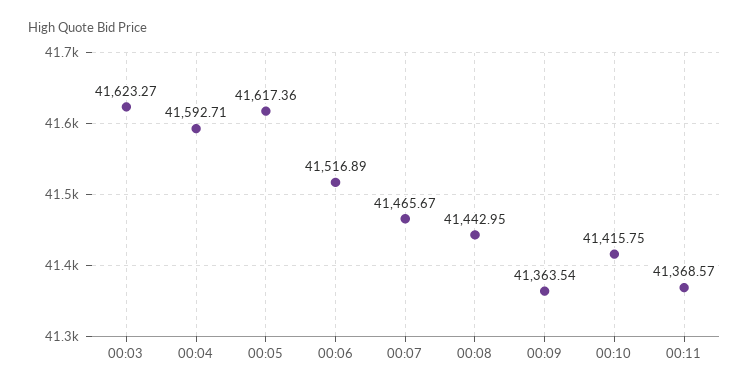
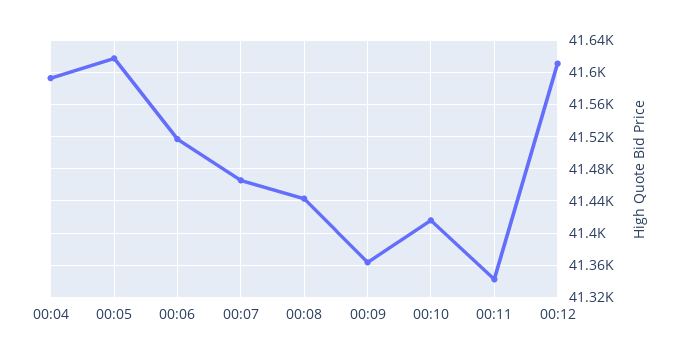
00:03: 41623.27 -> none
00:11: 41368.57 -> 41340
00:12: none -> 41610

